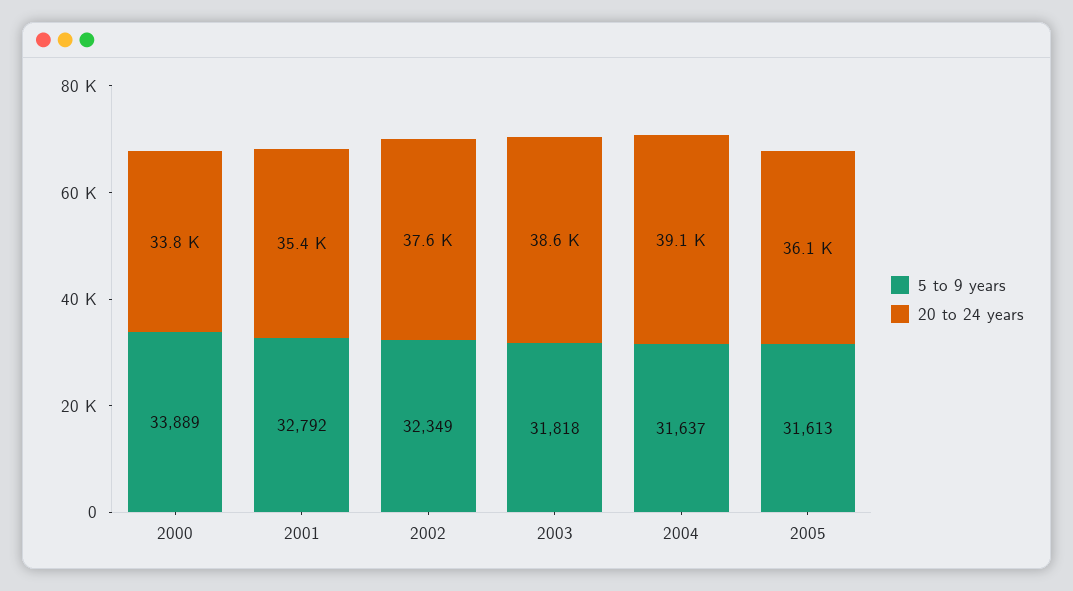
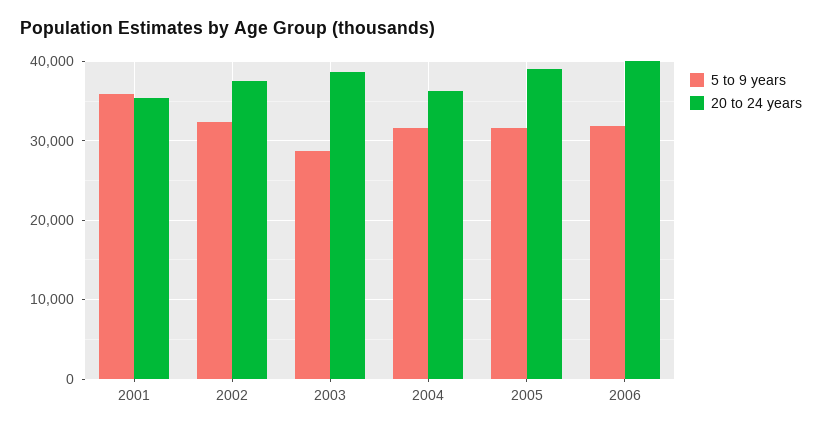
5 to 9 years, 2000: 33889 -> none
20 to 24 years, 2000: 33800 -> none
5 to 9 years, 2001: 32792 -> 36000
5 to 9 years, 2003: 31818 -> 29000
20 to 24 years, 2004: 39100 -> 36000
20 to 24 years, 2005: 36100 -> 39000
5 to 9 years, 2006: none -> 32000
20 to 24 years, 2006: none -> 40000

